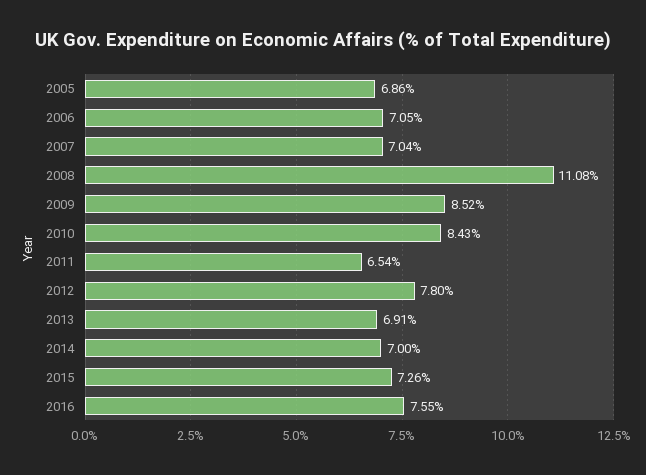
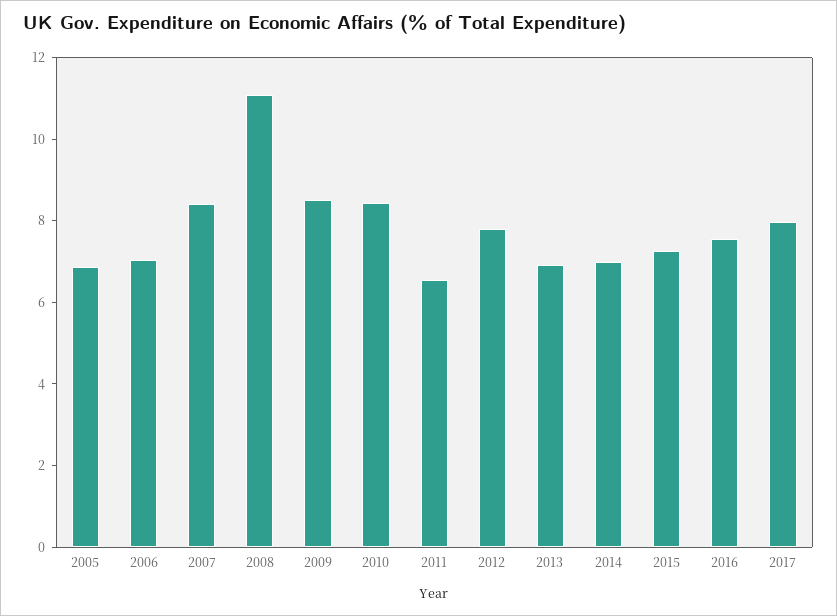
2007: 7.04 -> 8.5
2017: none -> 8

